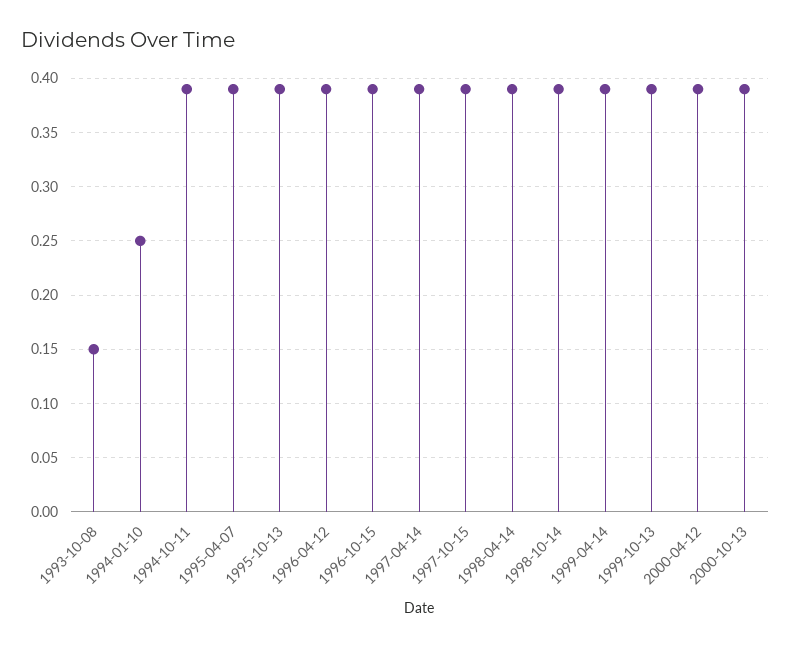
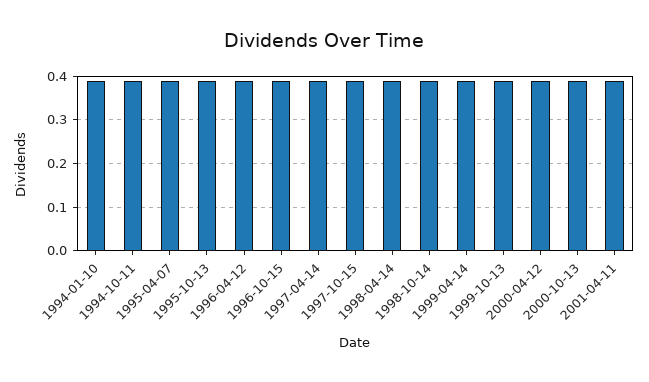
1993-10-08: 0.15 -> none
1994-01-10: 0.25 -> 0.4
2001-04-11: none -> 0.4

